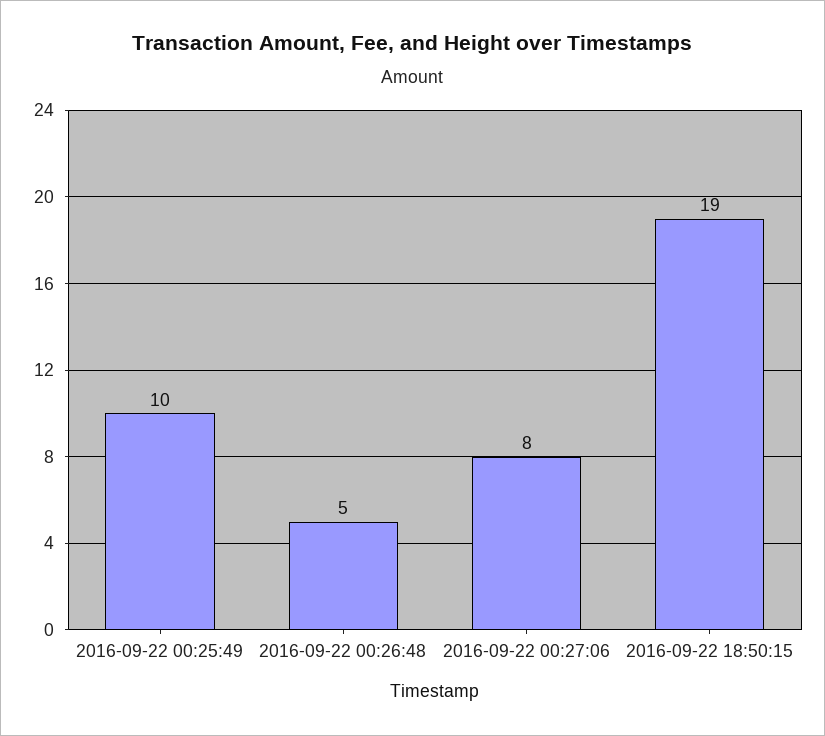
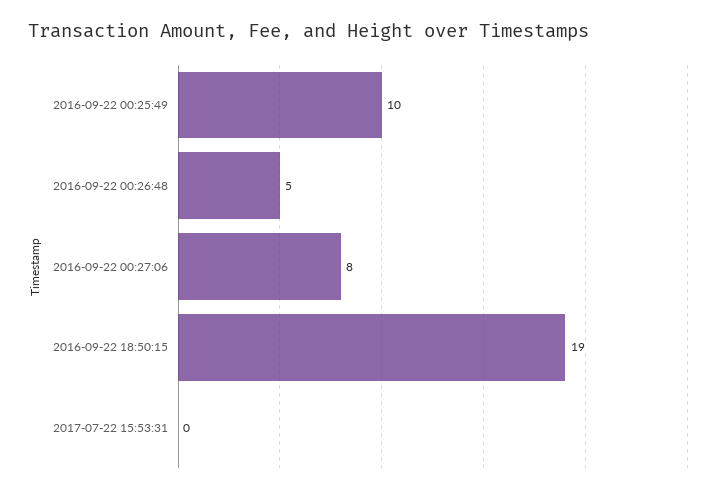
2017-07-22 15:53:31: none -> 0

